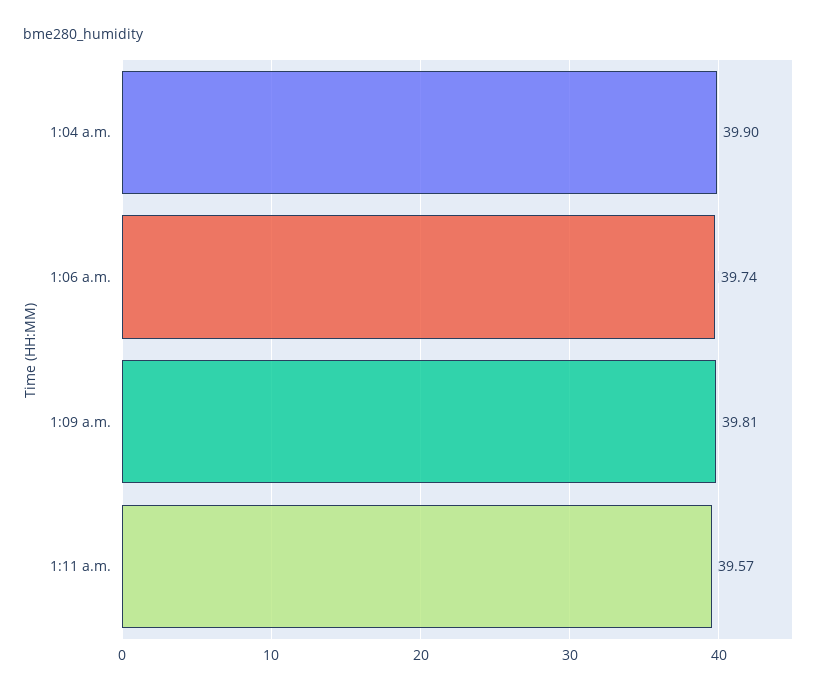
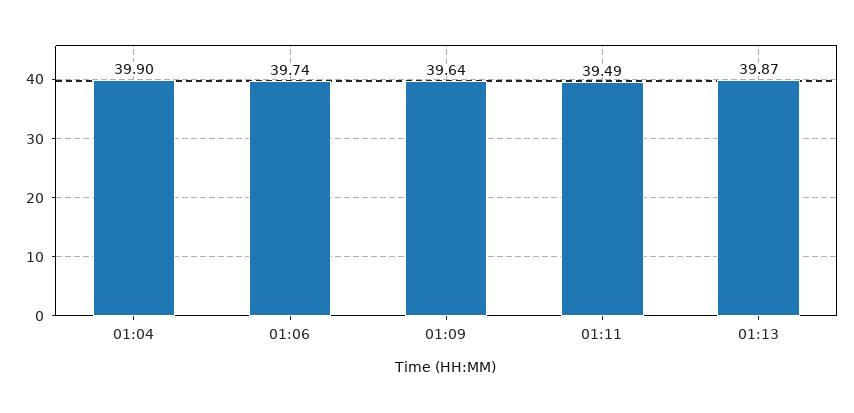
1:09 a.m.: 39.81 -> 39.64
1:11 a.m.: 39.57 -> 39.49
01:13: none -> 39.87

